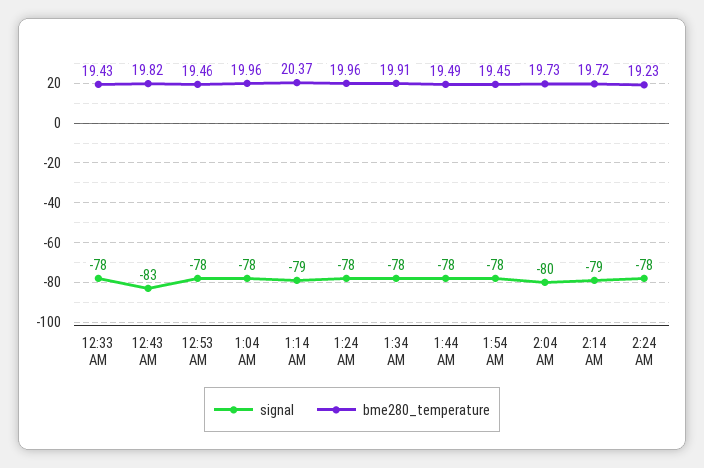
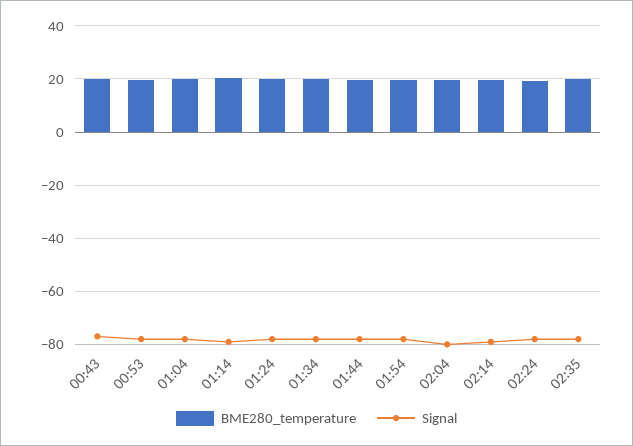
signal, 12:33 AM: -78 -> none
bme280_temperature, 12:33 AM: 19.43 -> none
signal, 12:43 AM: -83 -> -77.5
bme280_temperature, 02:35: none -> 20
signal, 02:35: none -> -77.5

